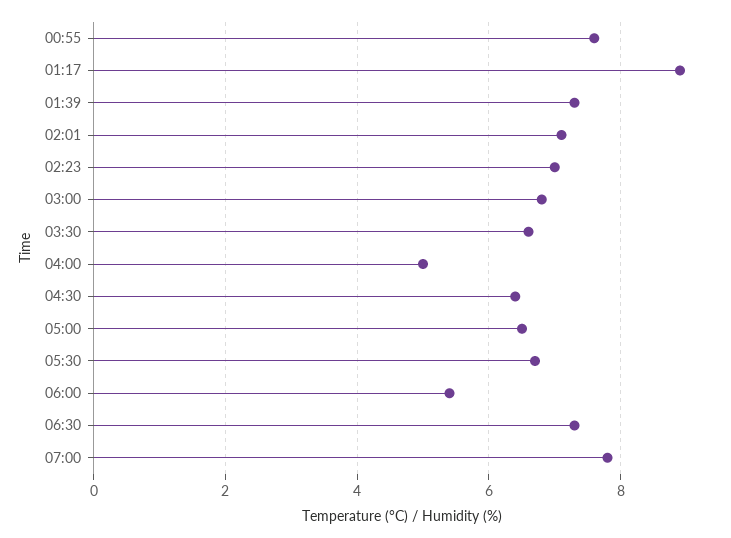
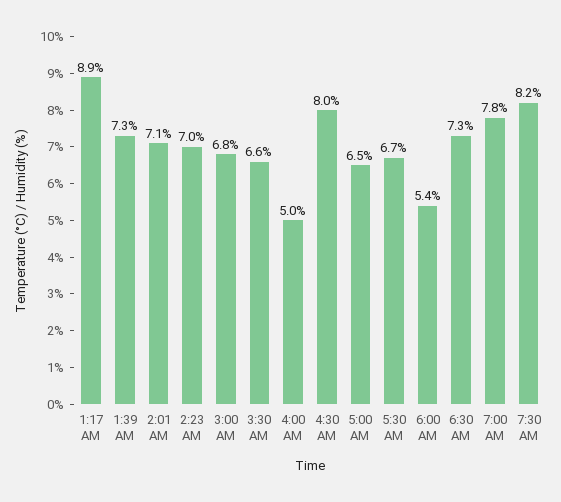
00:55: 7.5 -> none
04:30: 6.5 -> 8
7:30 AM: none -> 8.2

